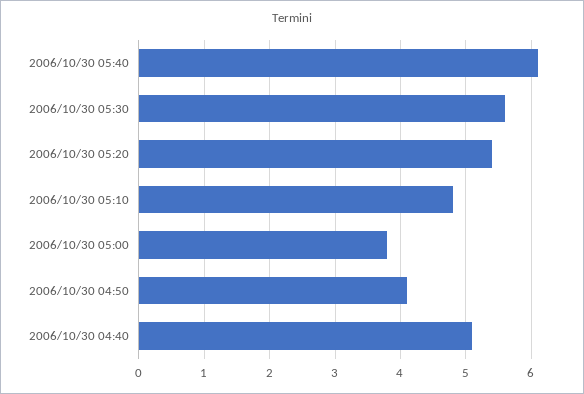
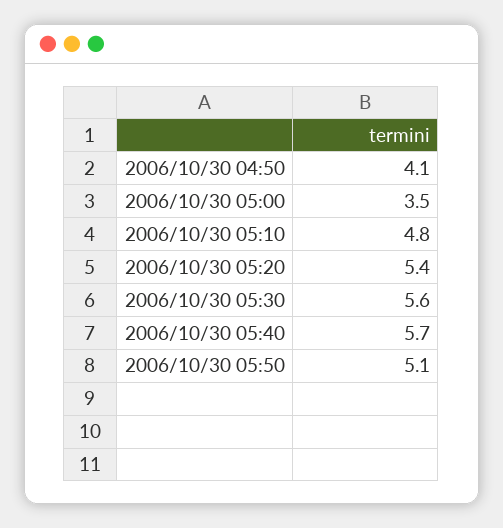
2006/10/30 05:40: 6.1 -> 5.7
2006/10/30 05:00: 3.8 -> 3.5
2006/10/30 04:40: 5.1 -> none
2006/10/30 05:50: none -> 5.1

